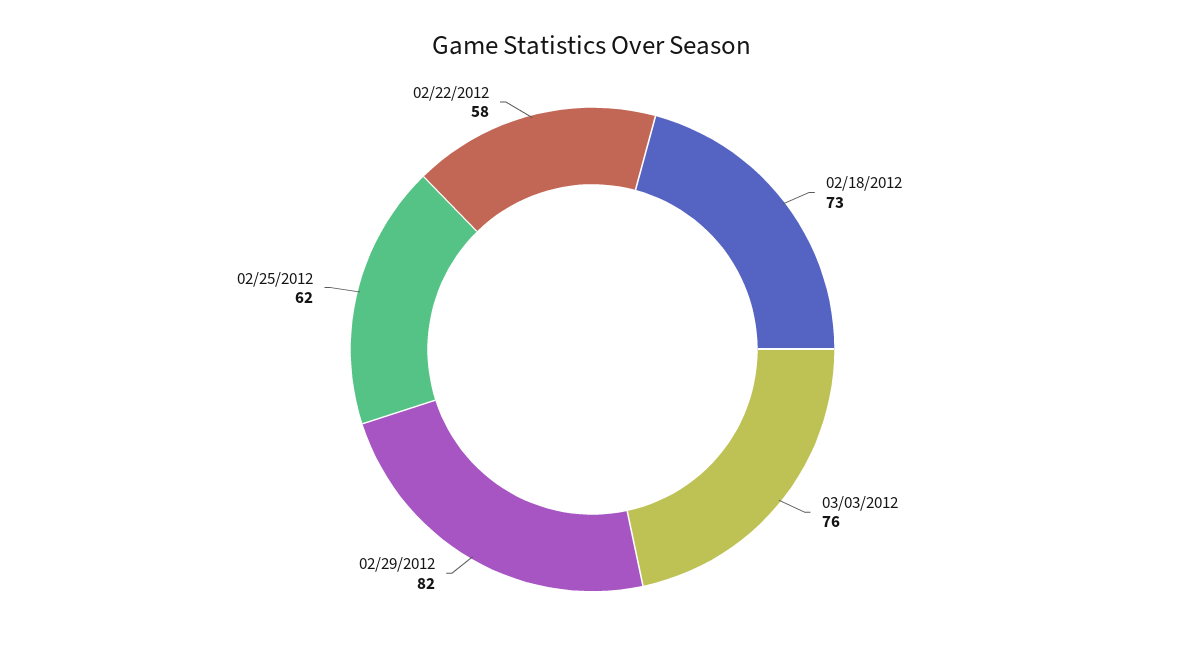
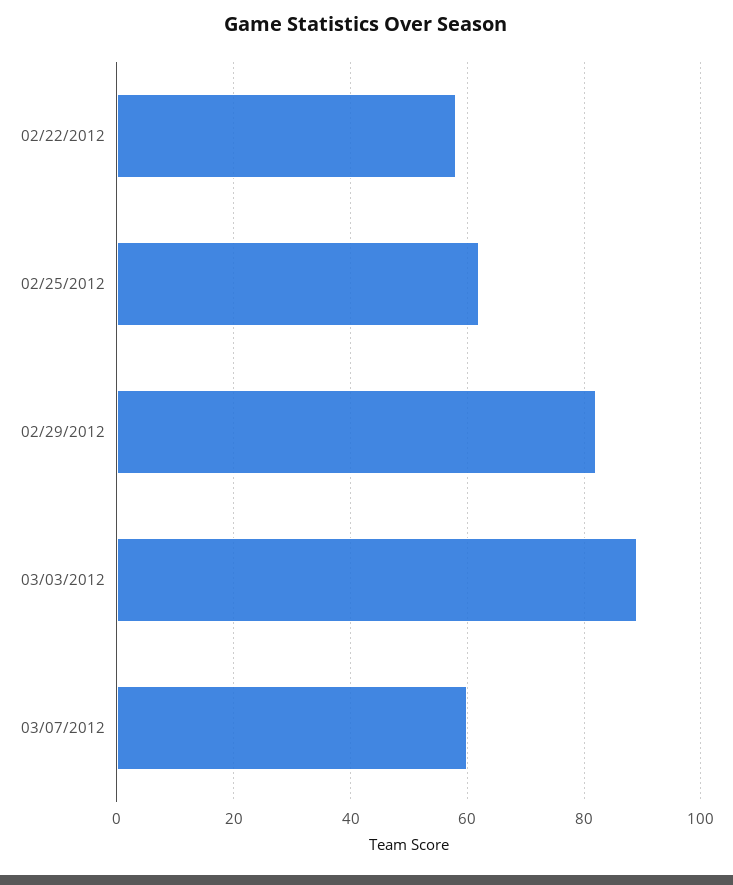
02/18/2012: 73 -> none
03/03/2012: 76 -> 90
03/07/2012: none -> 60

